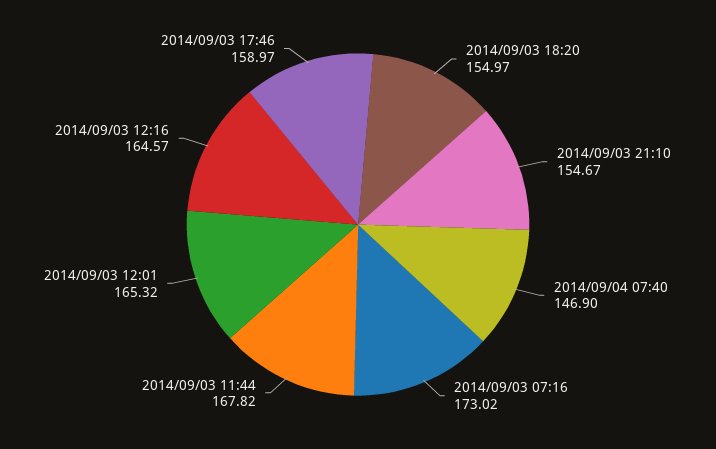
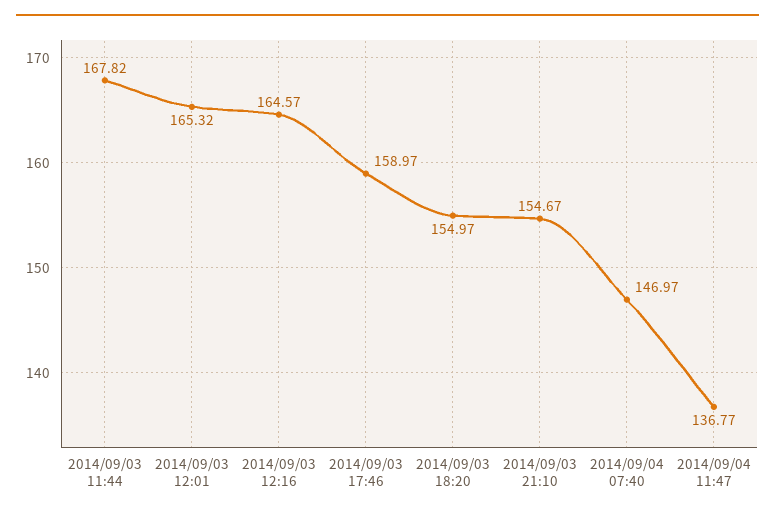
2014/09/04 07:40: 146.9 -> 146.97
2014/09/03 07:16: 173.02 -> none
2014/09/04 11:47: none -> 136.77

